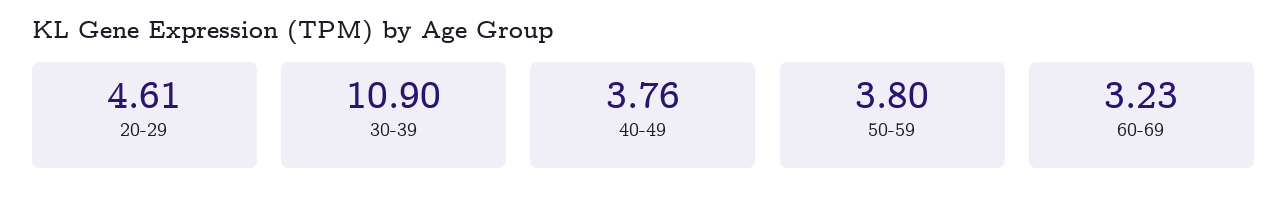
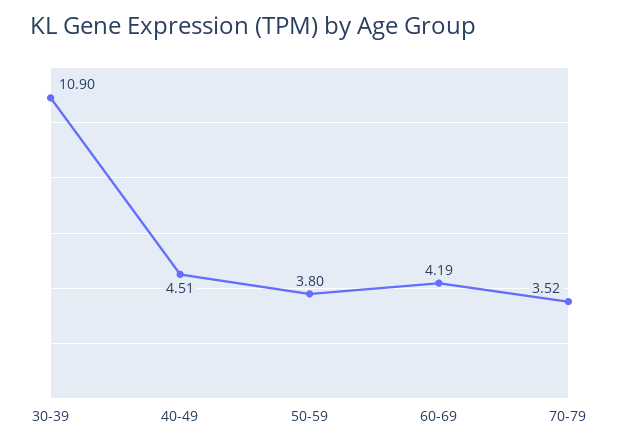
20-29: 4.61 -> none
40-49: 3.76 -> 4.51
60-69: 3.23 -> 4.19
70-79: none -> 3.52

